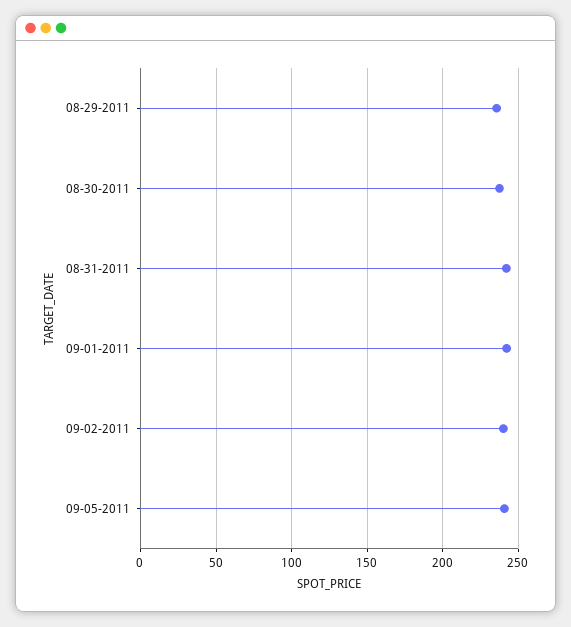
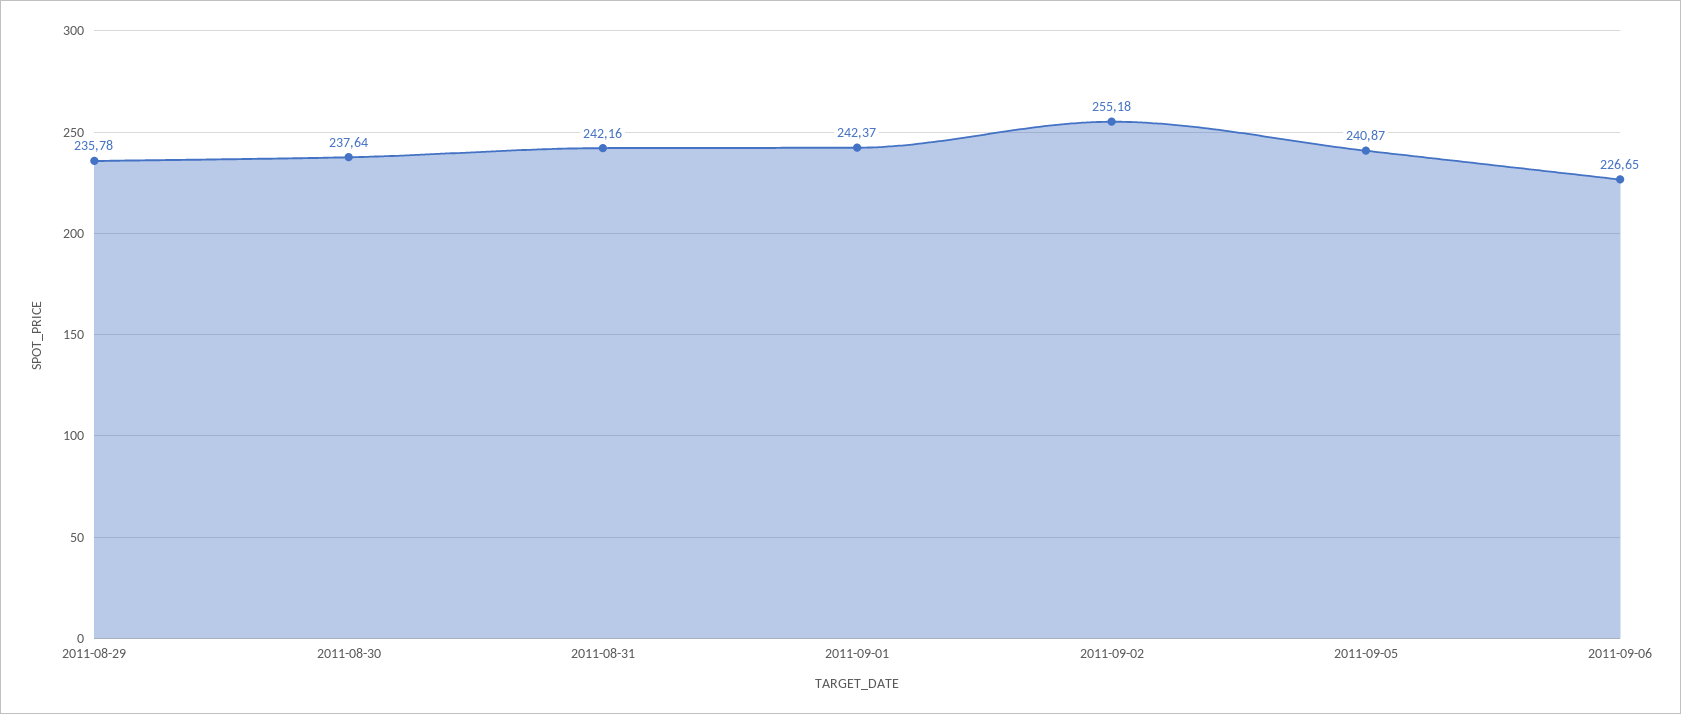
09-02-2011: 240 -> 255.18
2011-09-06: none -> 226.65

